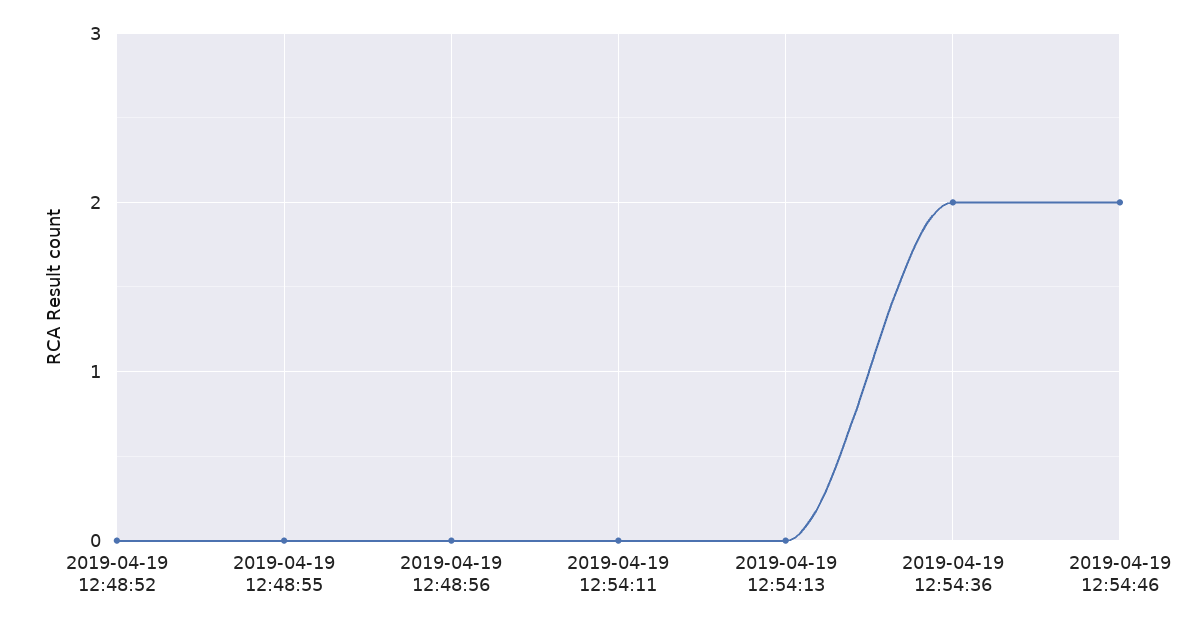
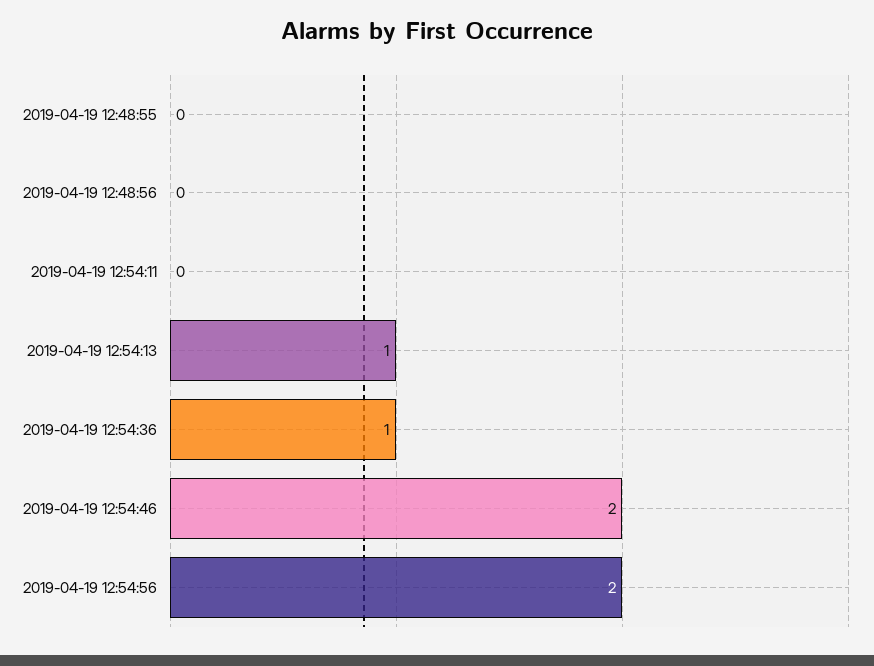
2019-04-19 12:48:52: 0 -> none
2019-04-19 12:54:13: 0 -> 1
2019-04-19 12:54:36: 2 -> 1
2019-04-19 12:54:56: none -> 2

